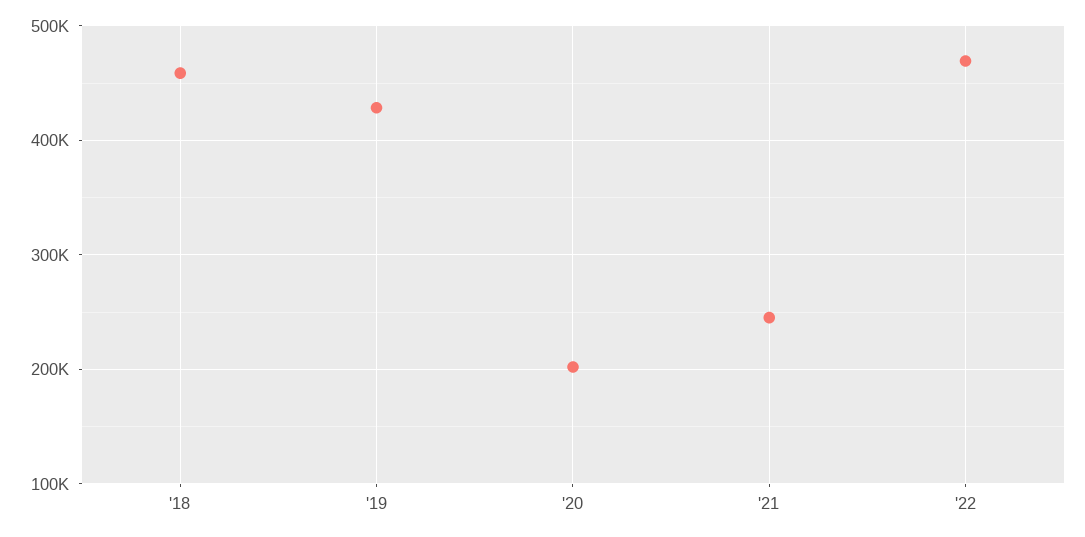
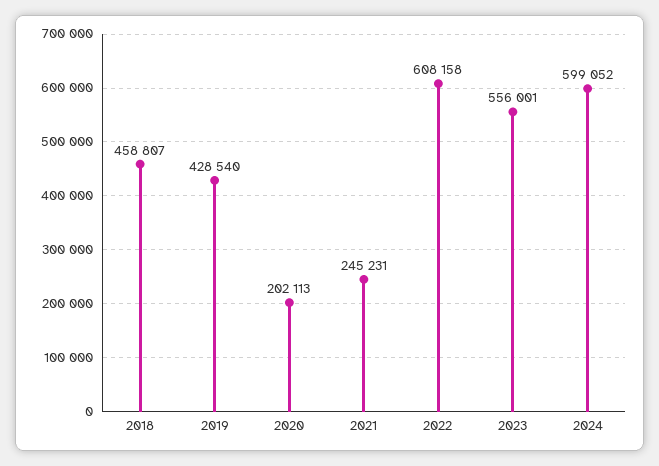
'22: 470000 -> 608158
2023: none -> 556001
2024: none -> 599052

